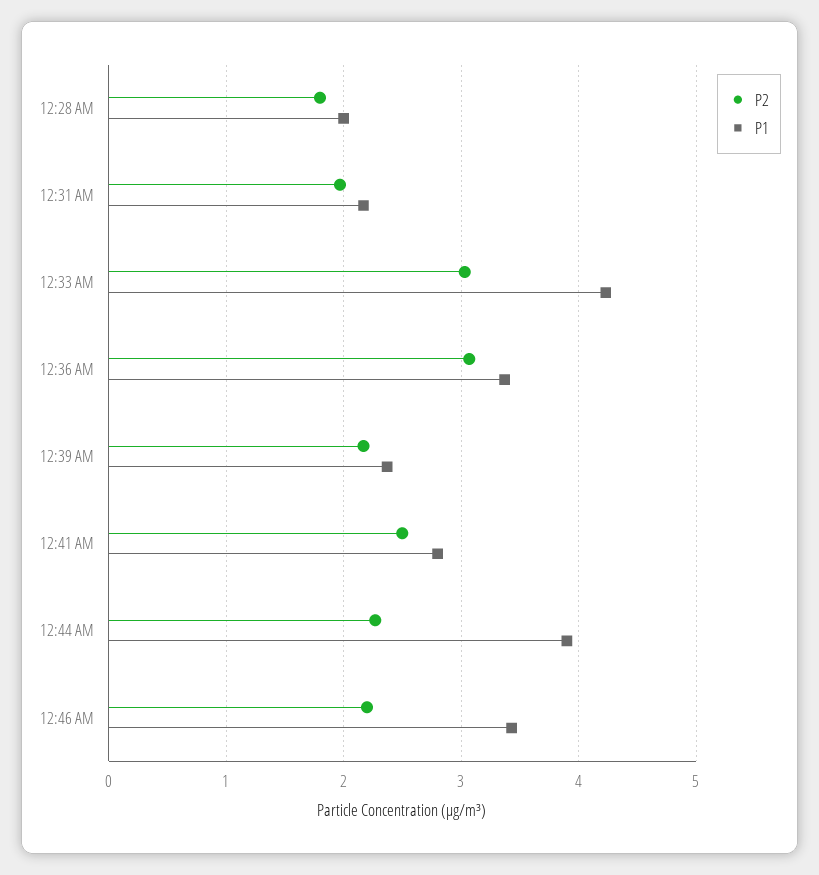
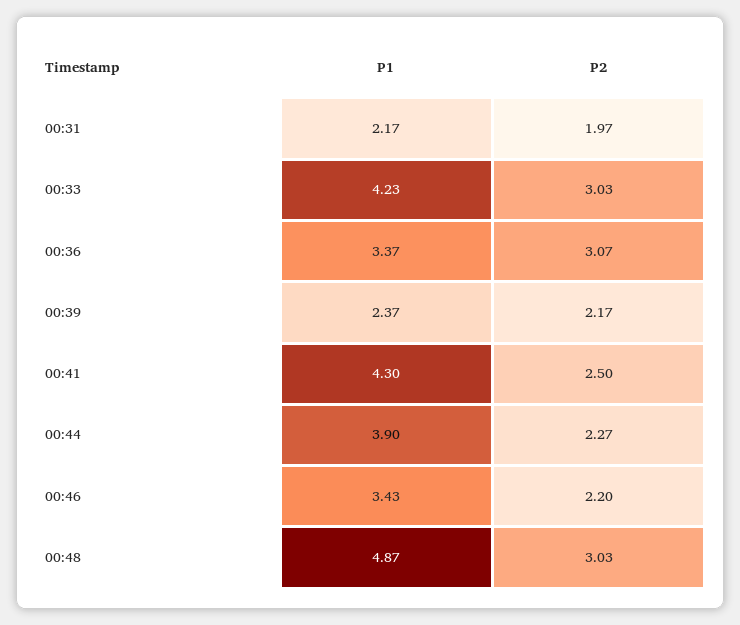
P2, 12:28 AM: 1.8 -> none
P1, 12:28 AM: 2 -> none
P1, 12:41 AM: 2.8 -> 4.3
P1, 00:48: none -> 4.87
P2, 00:48: none -> 3.03

